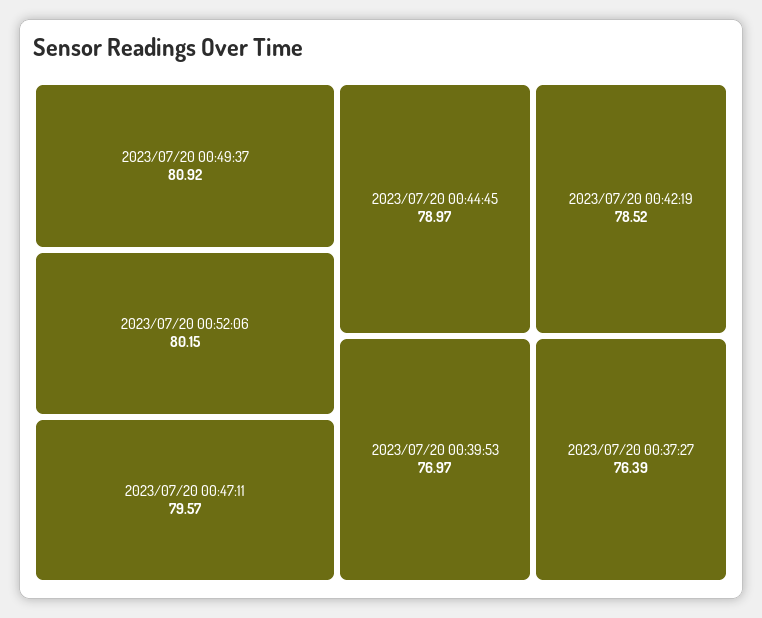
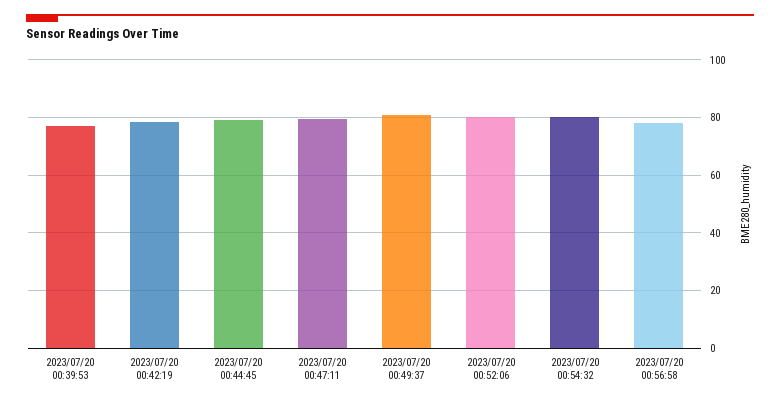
2023/07/20 00:37:27: 76.39 -> none
2023/07/20 00:54:32: none -> 80
2023/07/20 00:56:58: none -> 77.5

